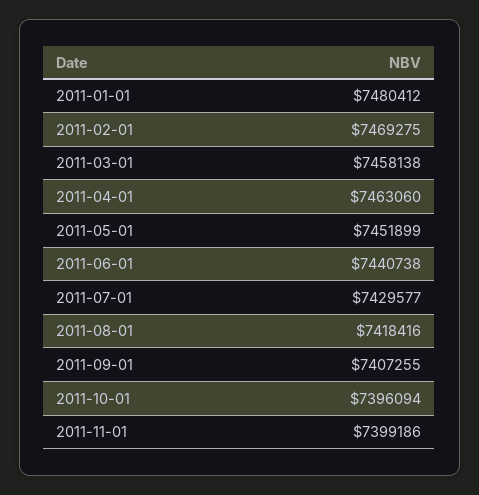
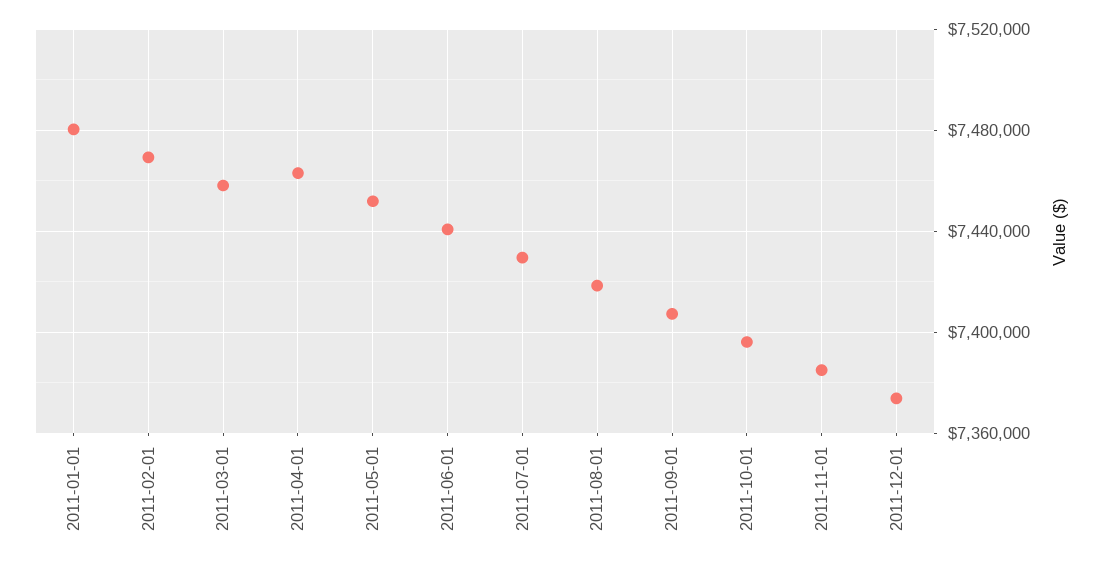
2011-11-01: 7399186 -> 7385000
2011-12-01: none -> 7375000

